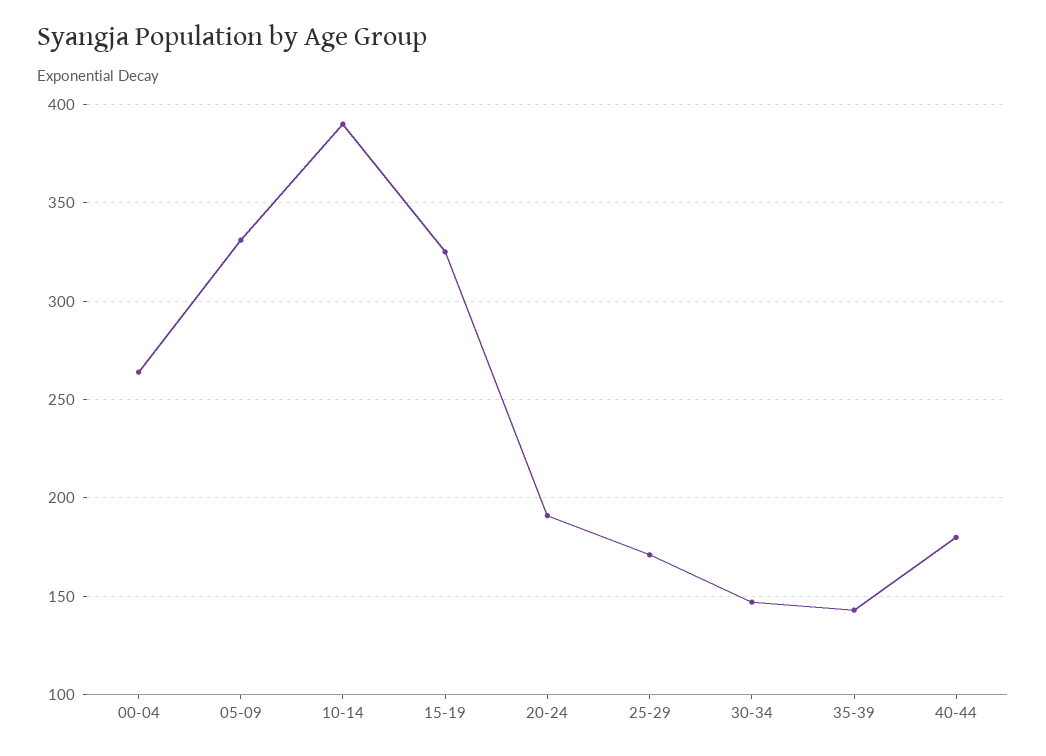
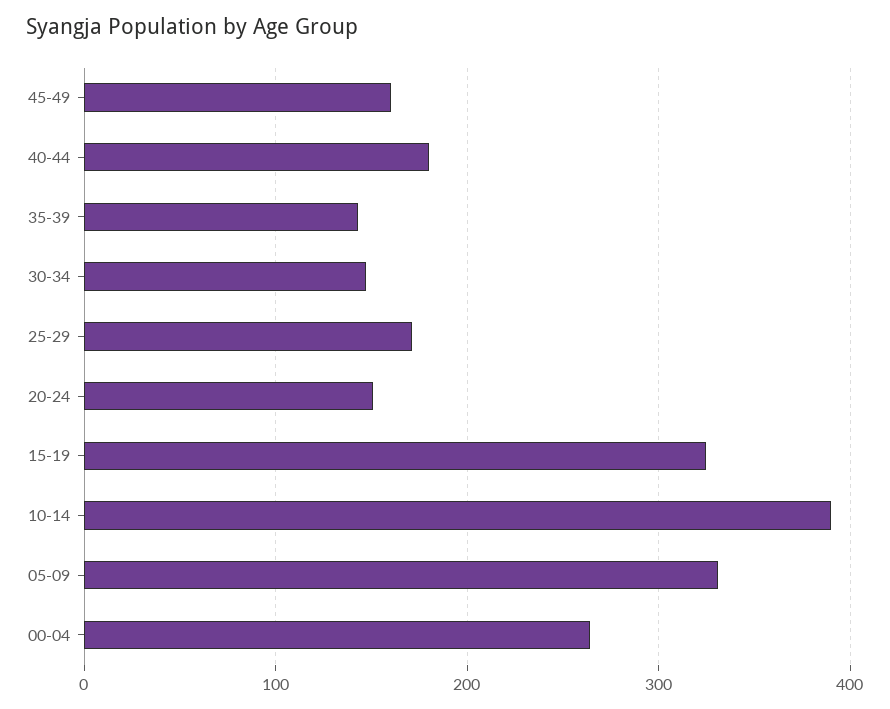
20-24: 190 -> 150
45-49: none -> 160

